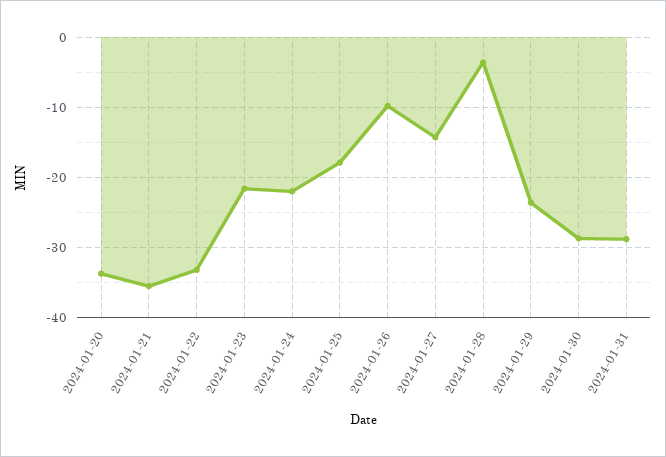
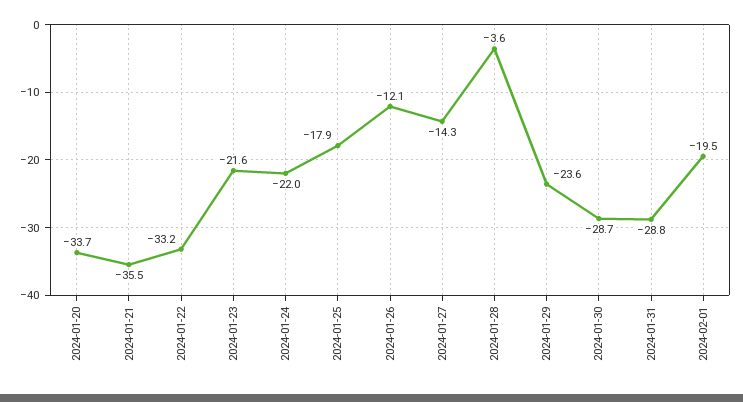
2024-01-26: -10 -> -12.1
2024-02-01: none -> -19.5

